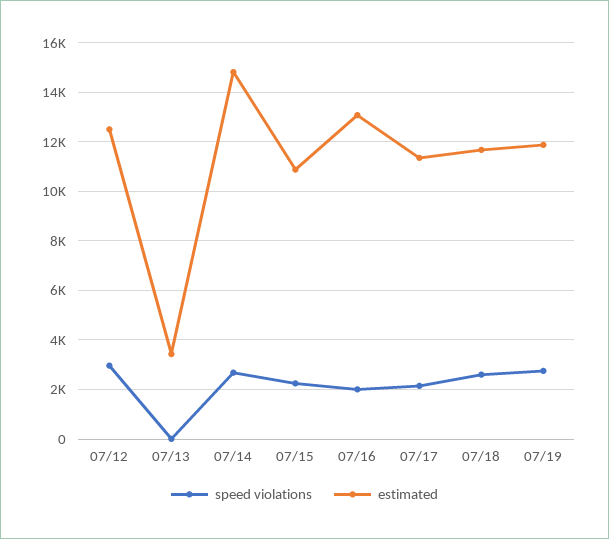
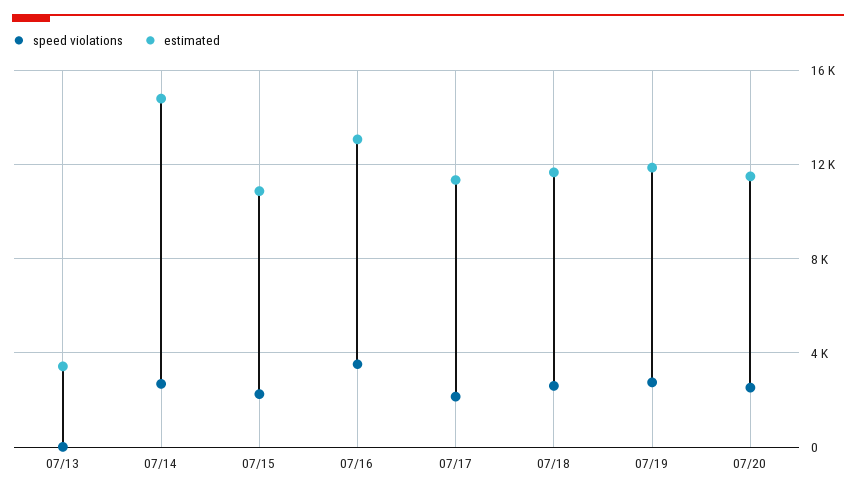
speed violations, 07/12: 3000 -> none
estimated, 07/12: 12500 -> none
speed violations, 07/16: 2000 -> 3500
speed violations, 07/20: none -> 2500
estimated, 07/20: none -> 11500

